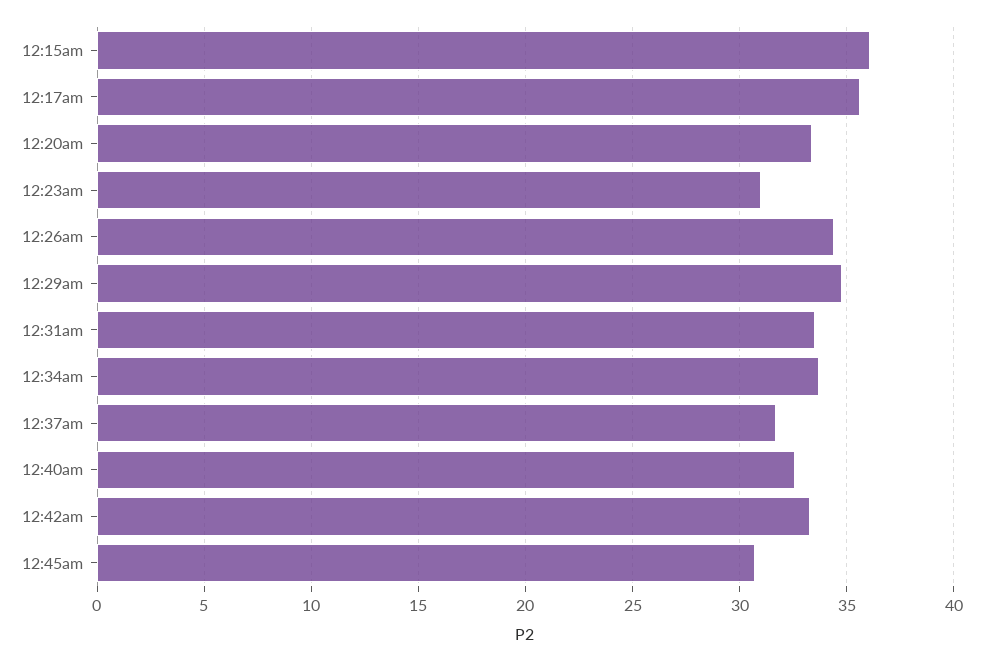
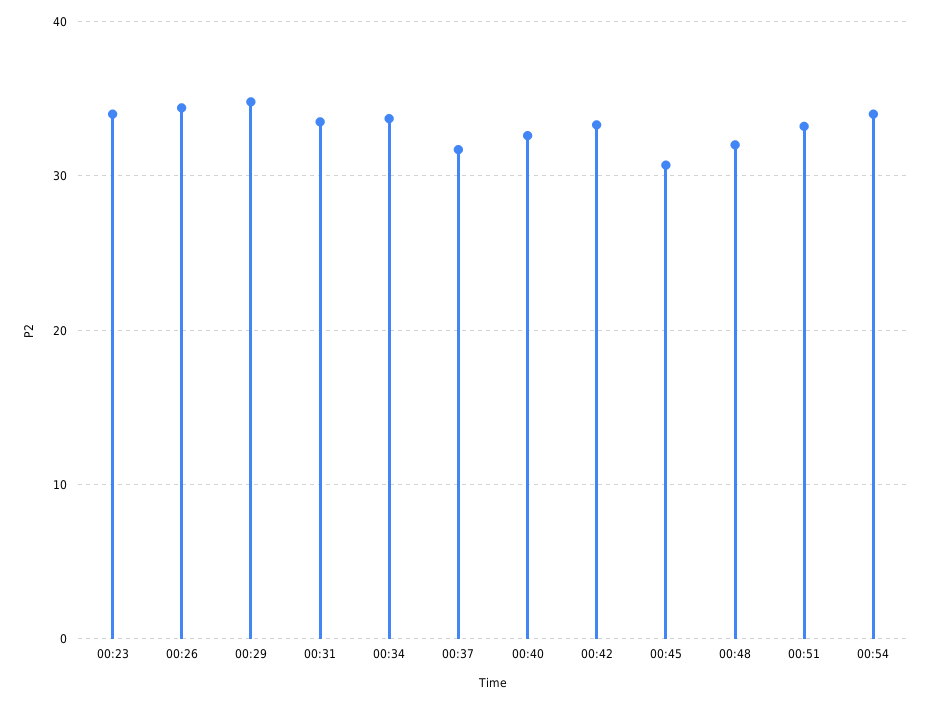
12:15am: 36 -> none
12:17am: 35.5 -> none
12:20am: 33.5 -> none
12:23am: 31 -> 34
00:48: none -> 32
00:51: none -> 33
00:54: none -> 34

